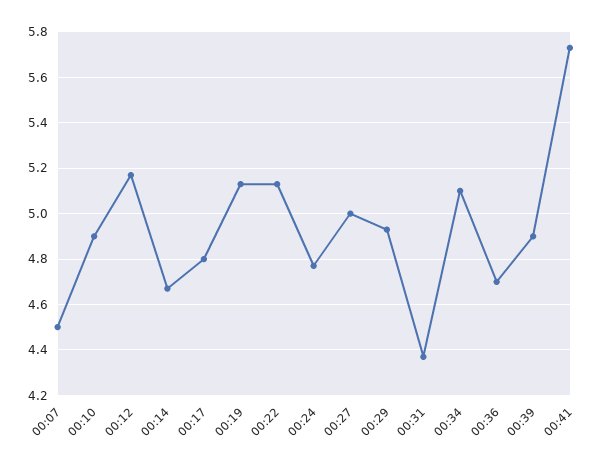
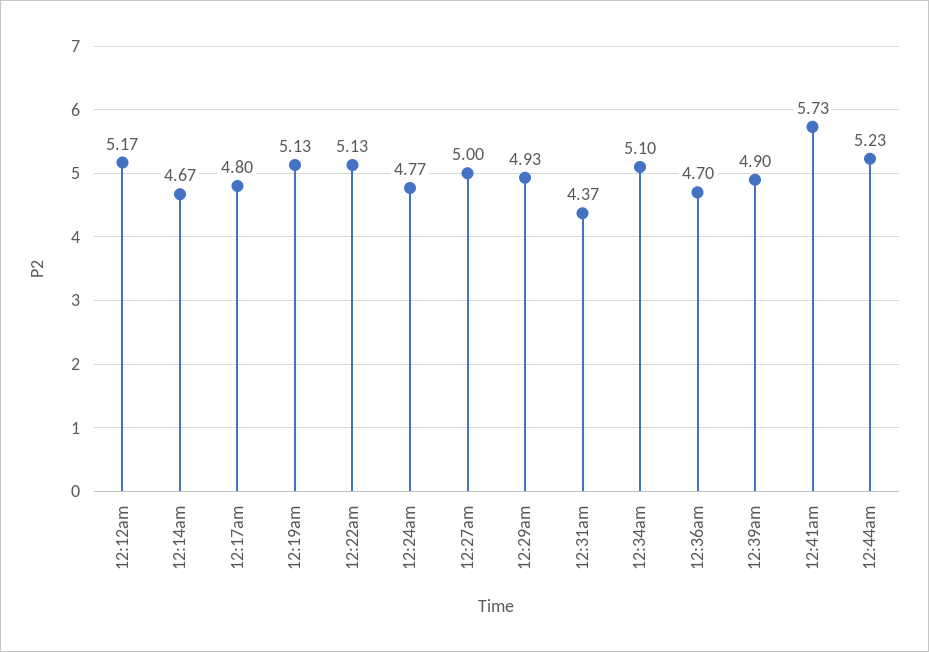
00:07: 4.5 -> none
00:10: 4.9 -> none
12:44am: none -> 5.23

